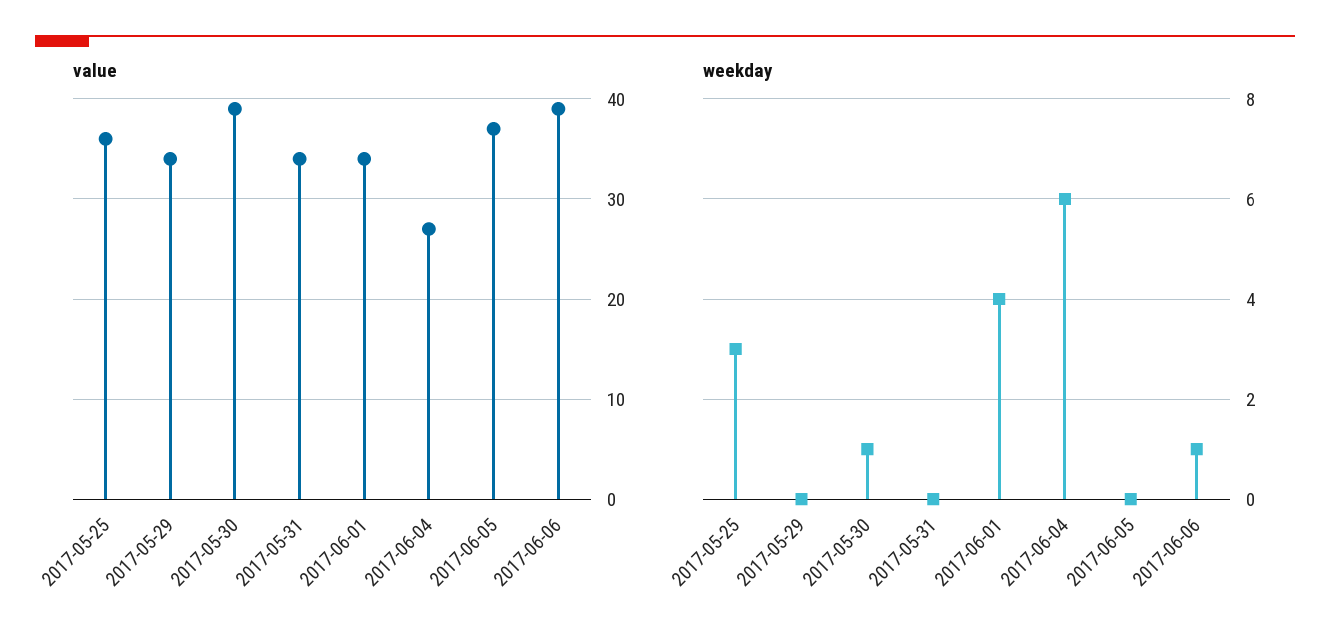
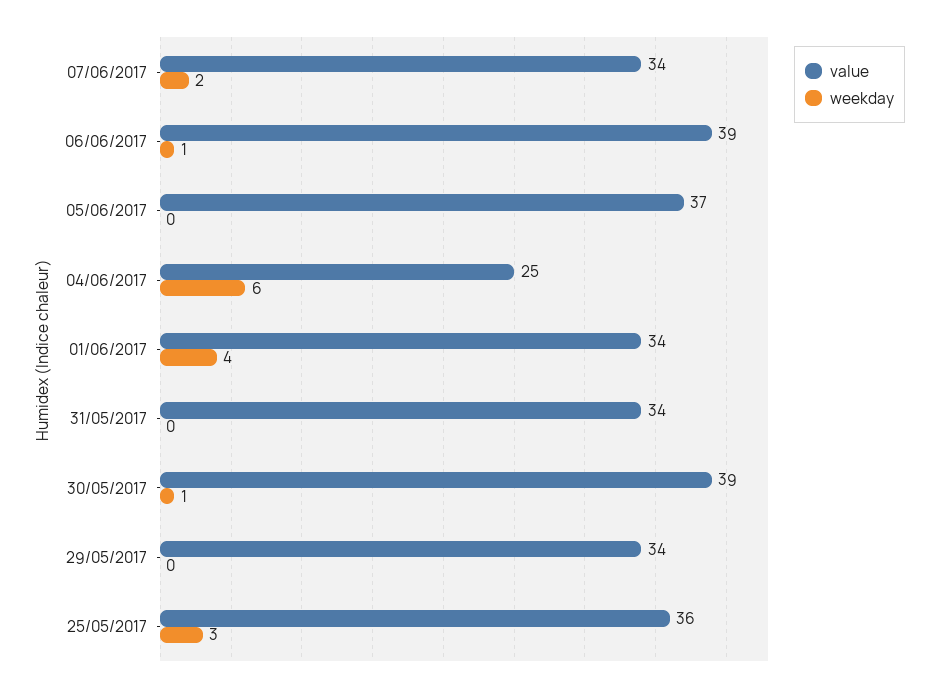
value, 2017-06-04: 27 -> 25
value, 07/06/2017: none -> 34
weekday, 07/06/2017: none -> 2

